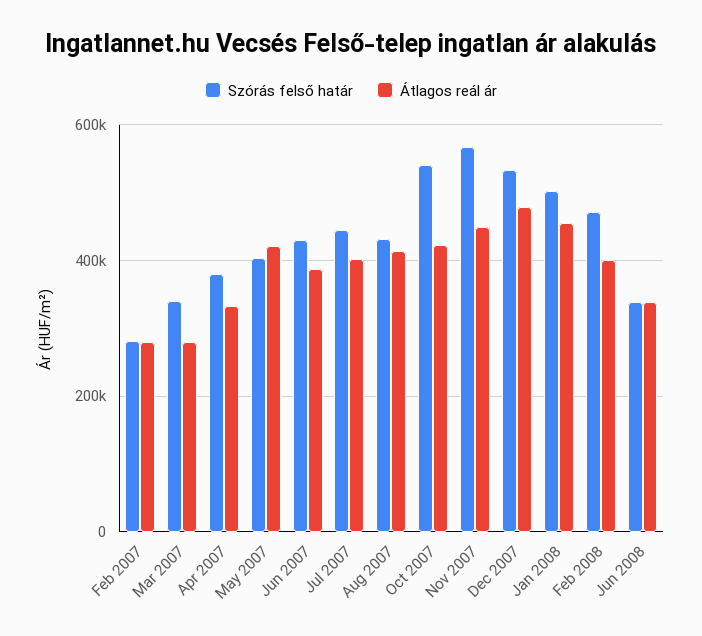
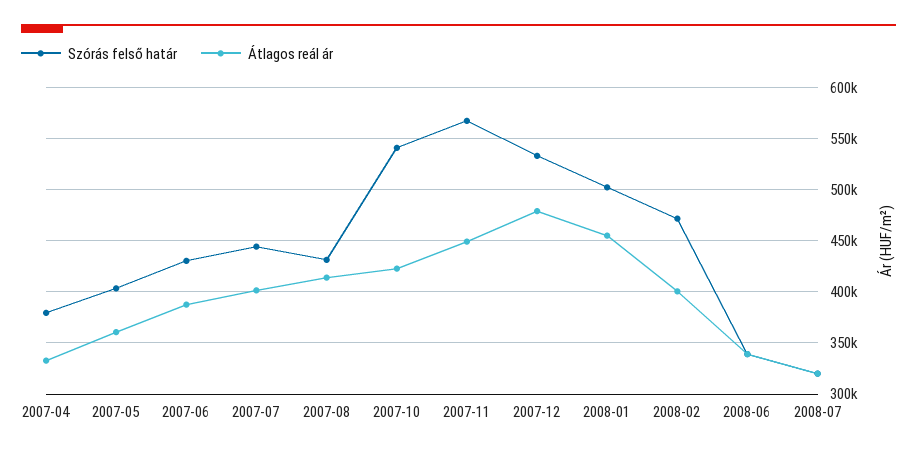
Szórás felső határ, Feb 2007: 280000 -> none
Átlagos reál ár, Feb 2007: 280000 -> none
Szórás felső határ, Mar 2007: 340000 -> none
Átlagos reál ár, Mar 2007: 280000 -> none
Átlagos reál ár, May 2007: 420000 -> 360000
Szórás felső határ, 2008-07: none -> 320000
Átlagos reál ár, 2008-07: none -> 320000

